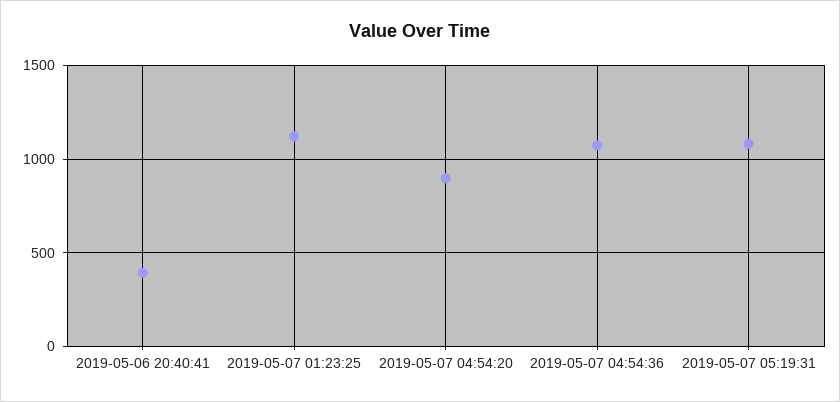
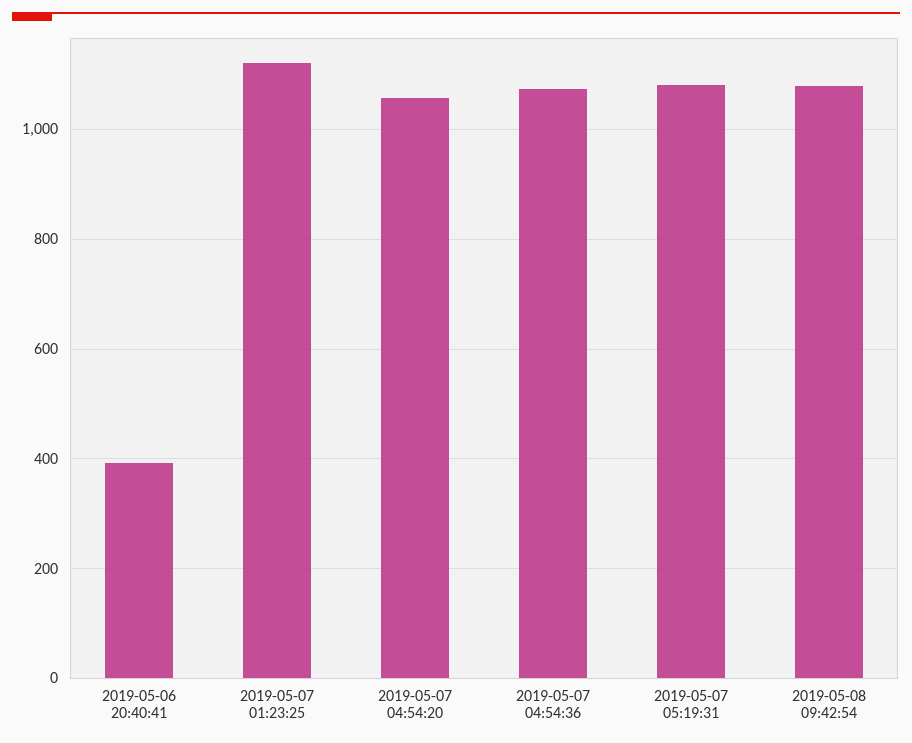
2019-05-07 04:54:20: 900 -> 1060
2019-05-08 09:42:54: none -> 1080

